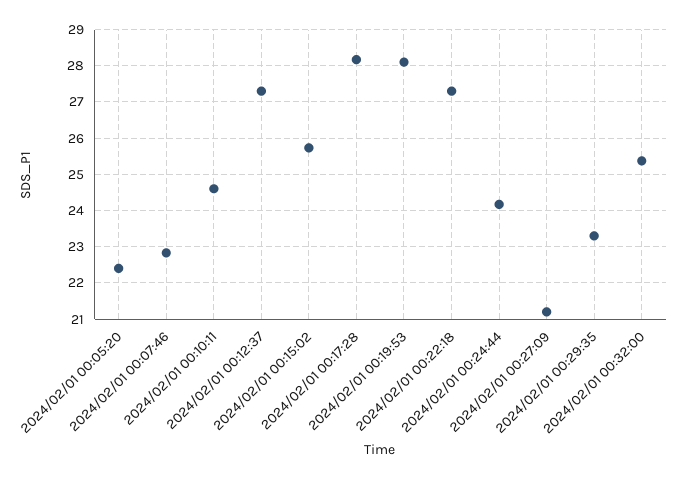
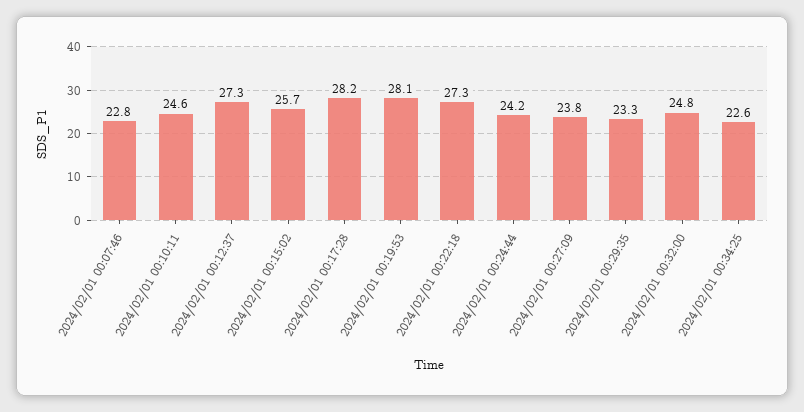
2024/02/01 00:05:20: 22.4 -> none
2024/02/01 00:27:09: 21.2 -> 23.8
2024/02/01 00:32:00: 25.4 -> 24.8
2024/02/01 00:34:25: none -> 22.6

